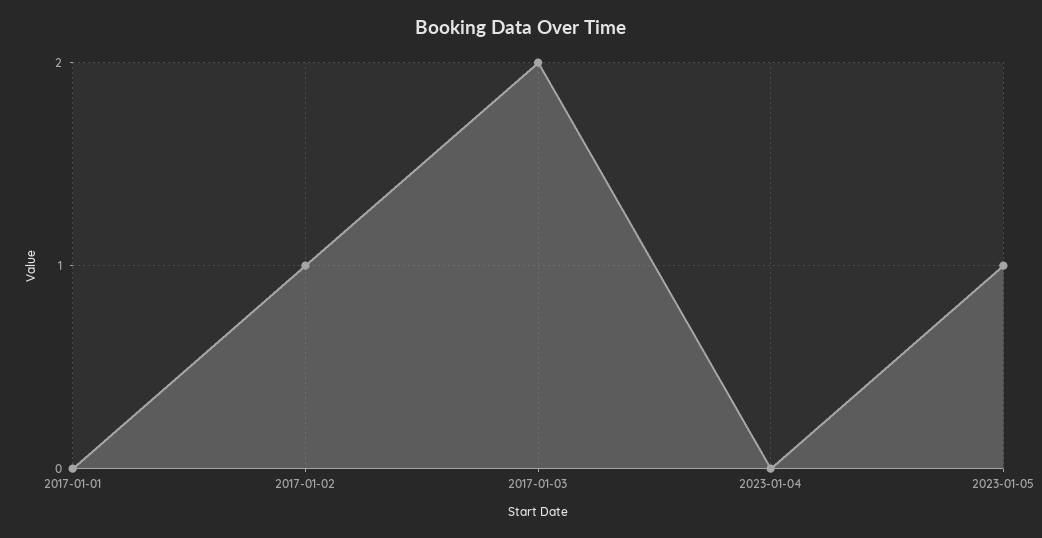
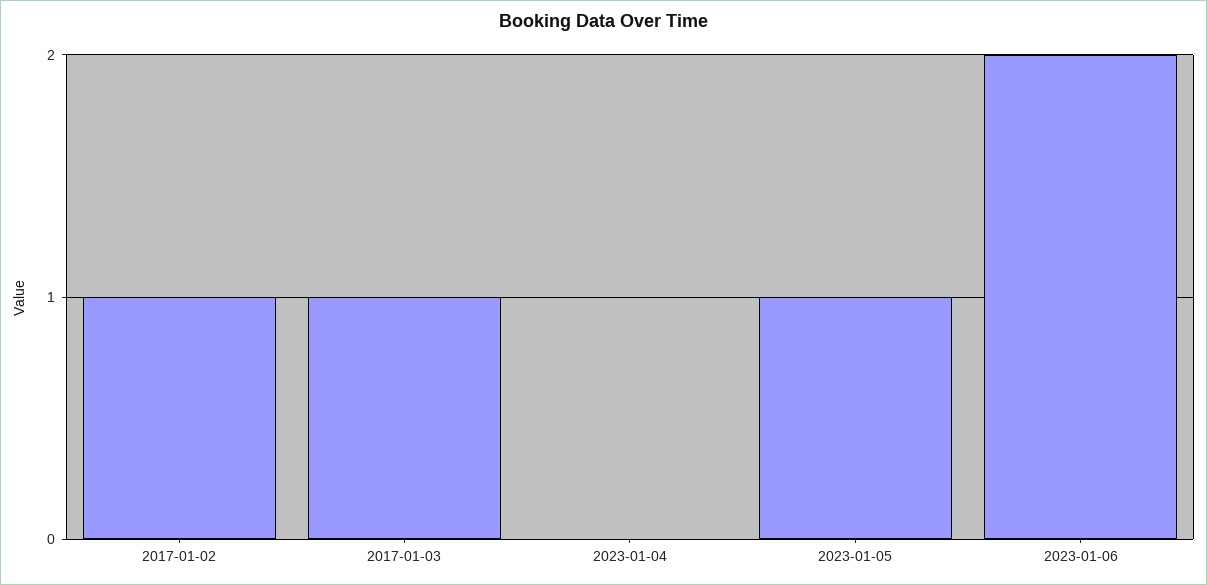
2017-01-01: 0 -> none
2017-01-03: 2 -> 1
2023-01-06: none -> 2

